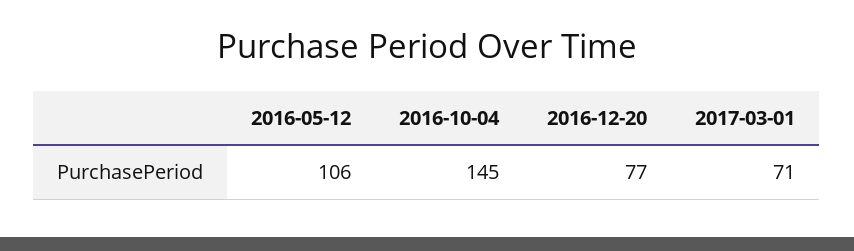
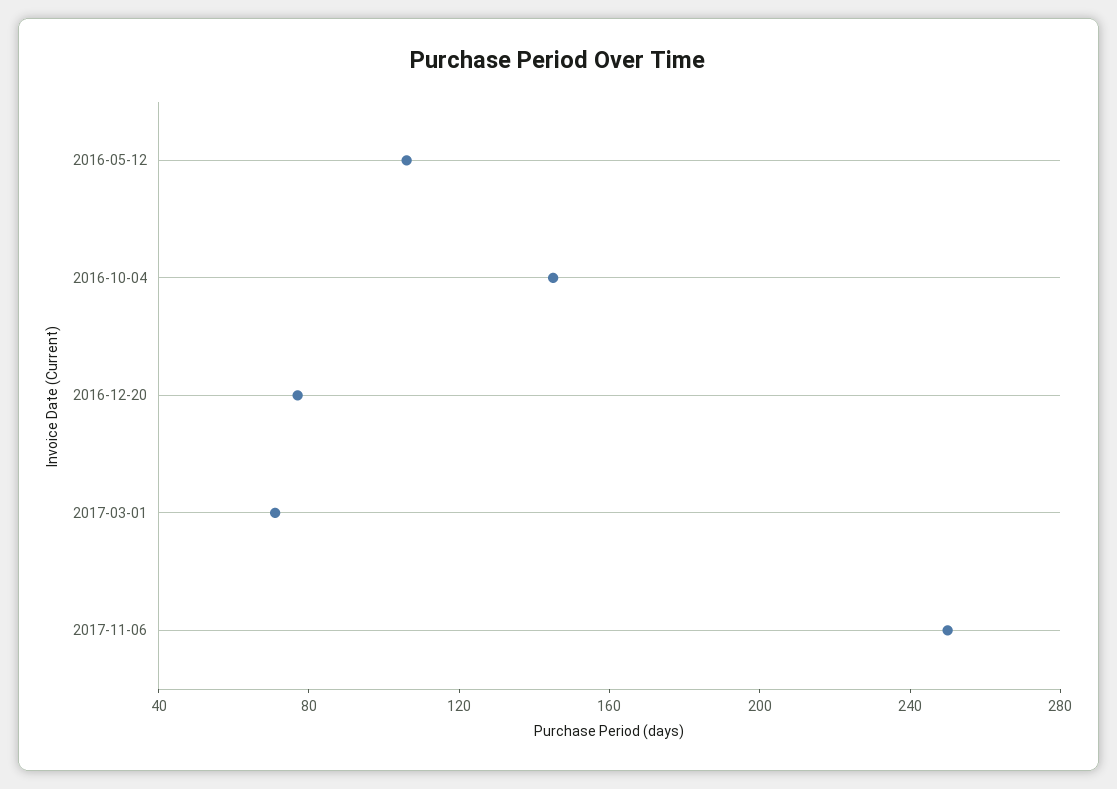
2017-11-06: none -> 250

